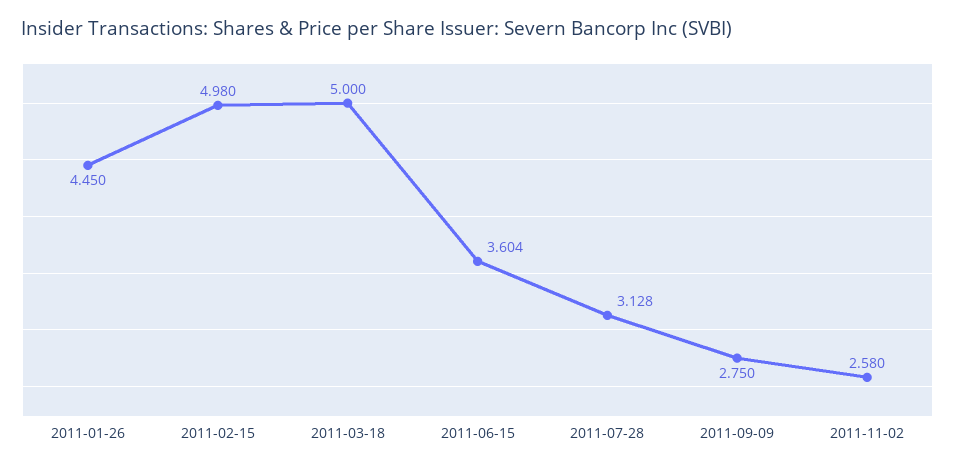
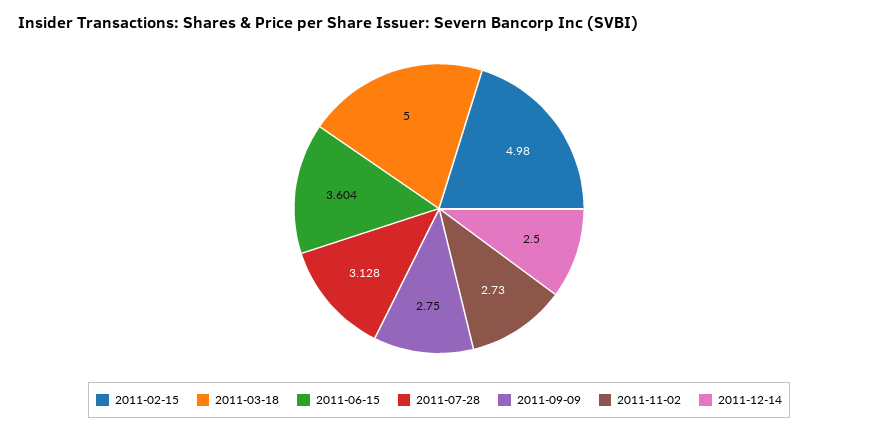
2011-01-26: 4.45 -> none
2011-11-02: 2.58 -> 2.73
2011-12-14: none -> 2.5

